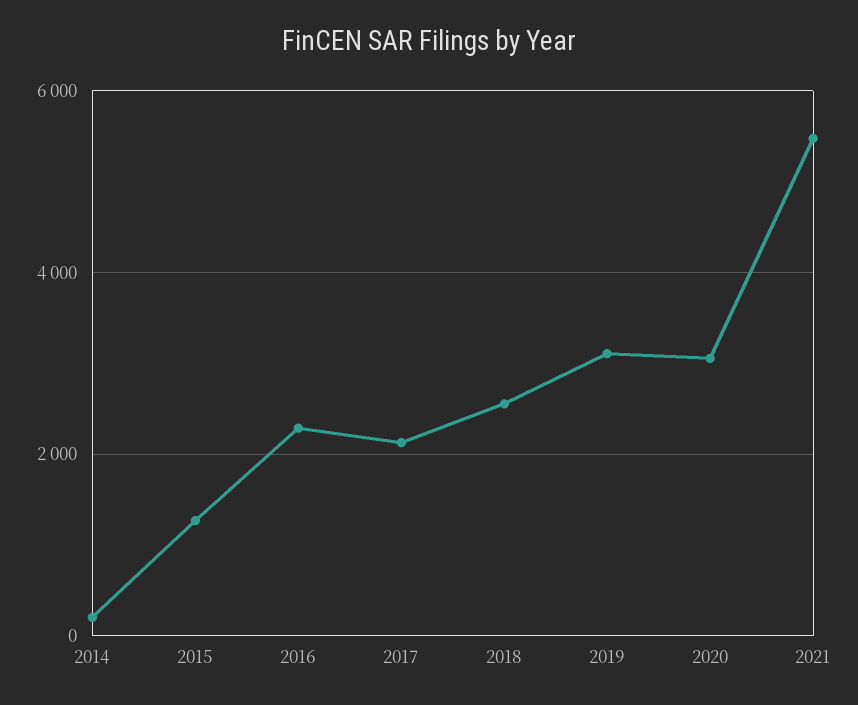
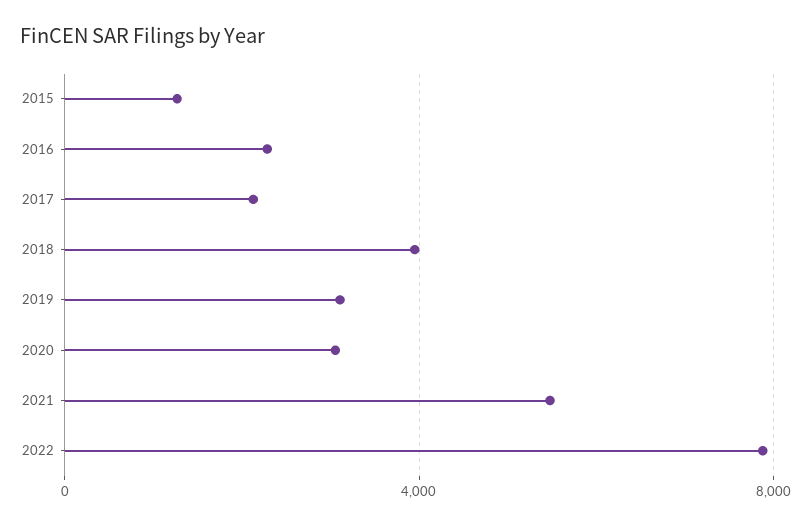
2014: 200 -> none
2018: 2600 -> 4000
2022: none -> 8000

